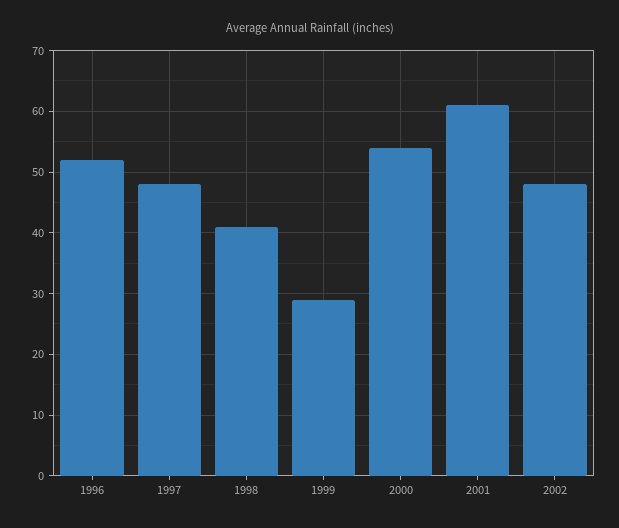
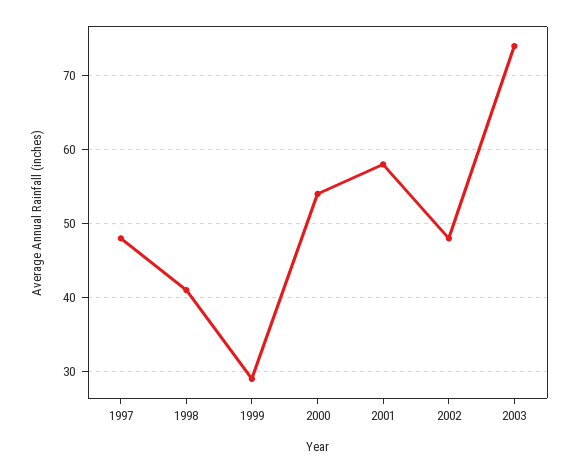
1996: 52 -> none
2001: 61 -> 58
2003: none -> 74

